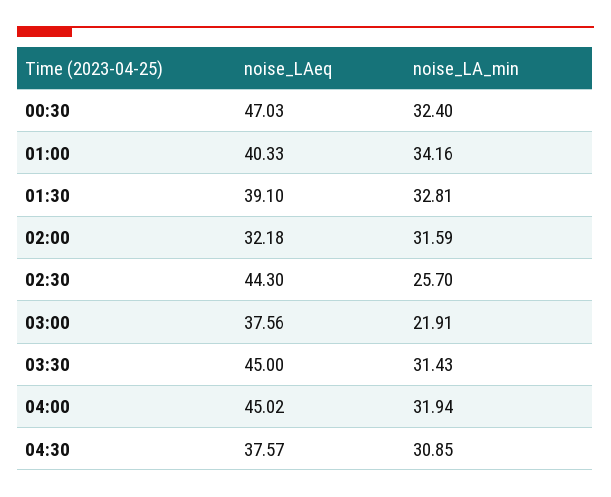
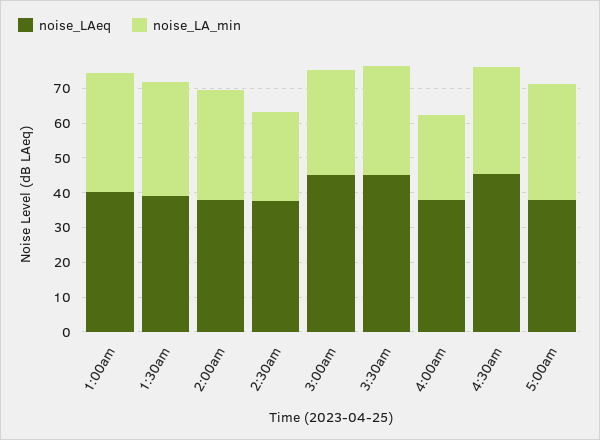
noise_LAeq, 00:30: 47.03 -> none
noise_LA_min, 00:30: 32.4 -> none
noise_LAeq, 02:00: 32.18 -> 37.5
noise_LAeq, 02:30: 44.3 -> 37.5
noise_LAeq, 03:00: 37.56 -> 45
noise_LA_min, 03:00: 21.91 -> 30
noise_LAeq, 04:00: 45.02 -> 37.5
noise_LA_min, 04:00: 31.94 -> 25
noise_LAeq, 04:30: 37.57 -> 45
noise_LAeq, 5:00am: none -> 37.5
noise_LA_min, 5:00am: none -> 32.5

